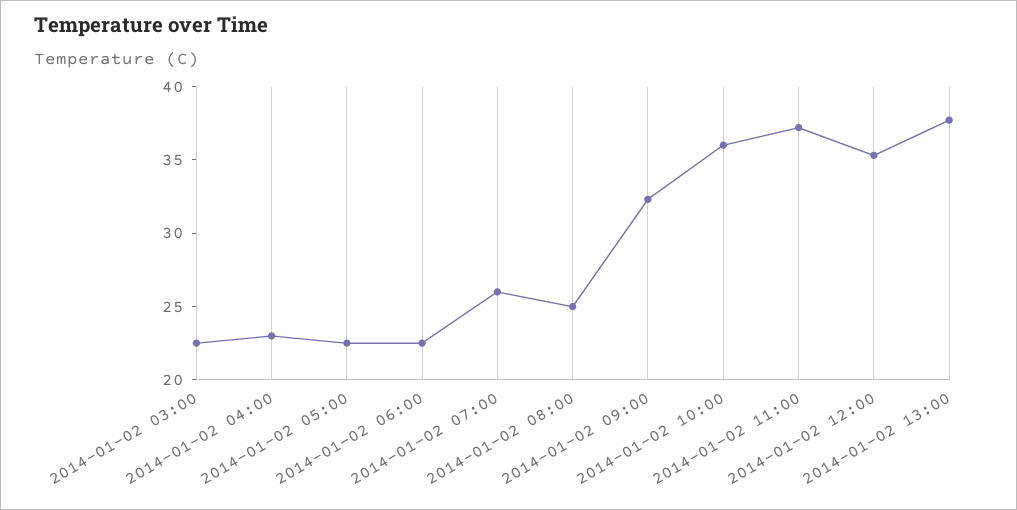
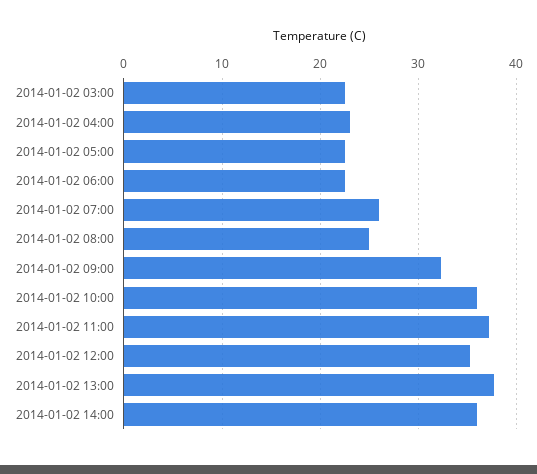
2014-01-02 14:00: none -> 36

